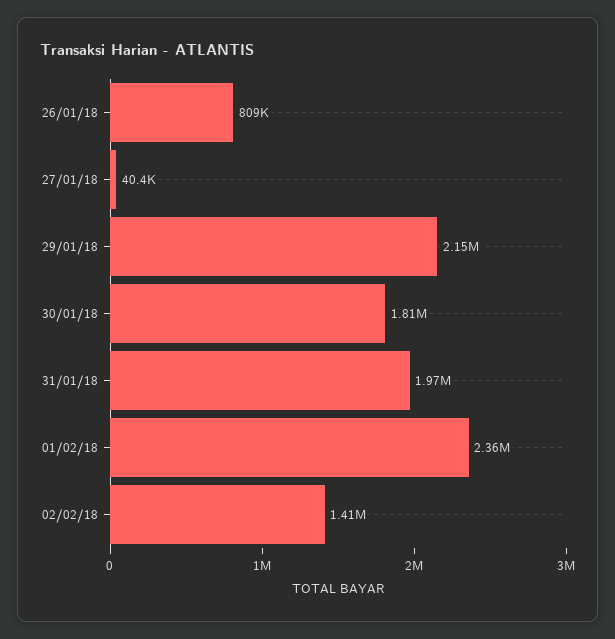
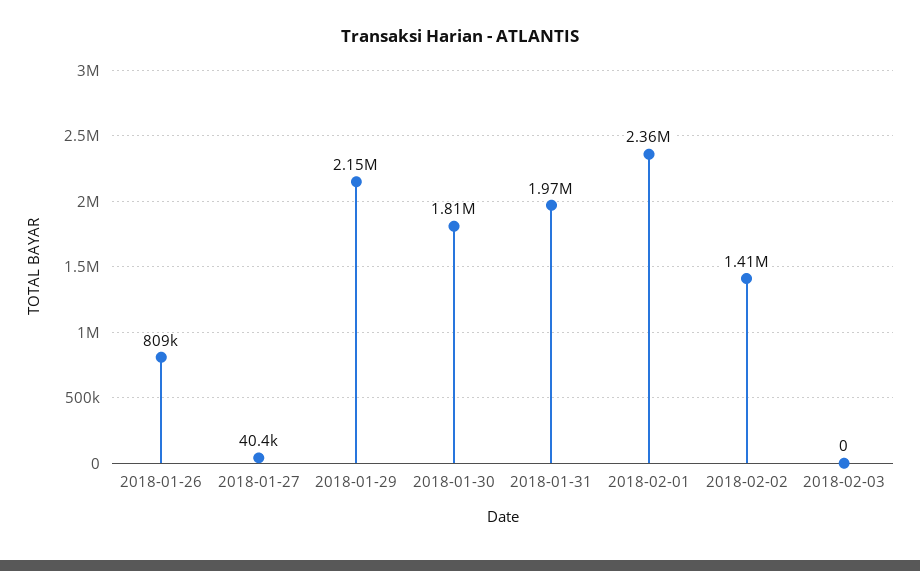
2018-02-03: none -> 0

